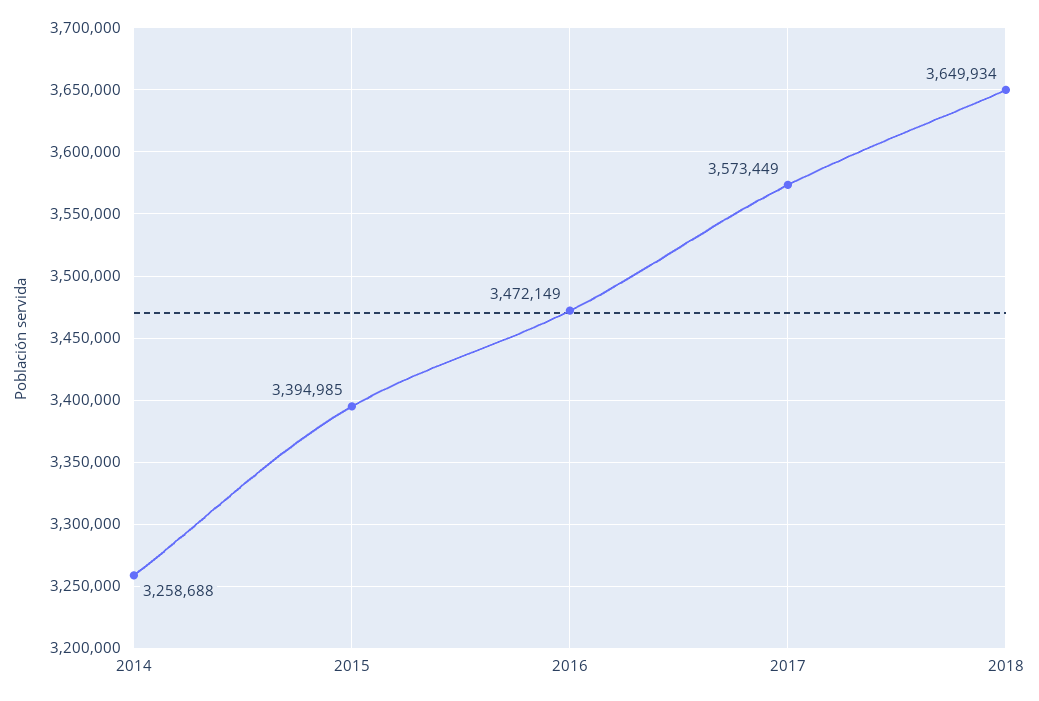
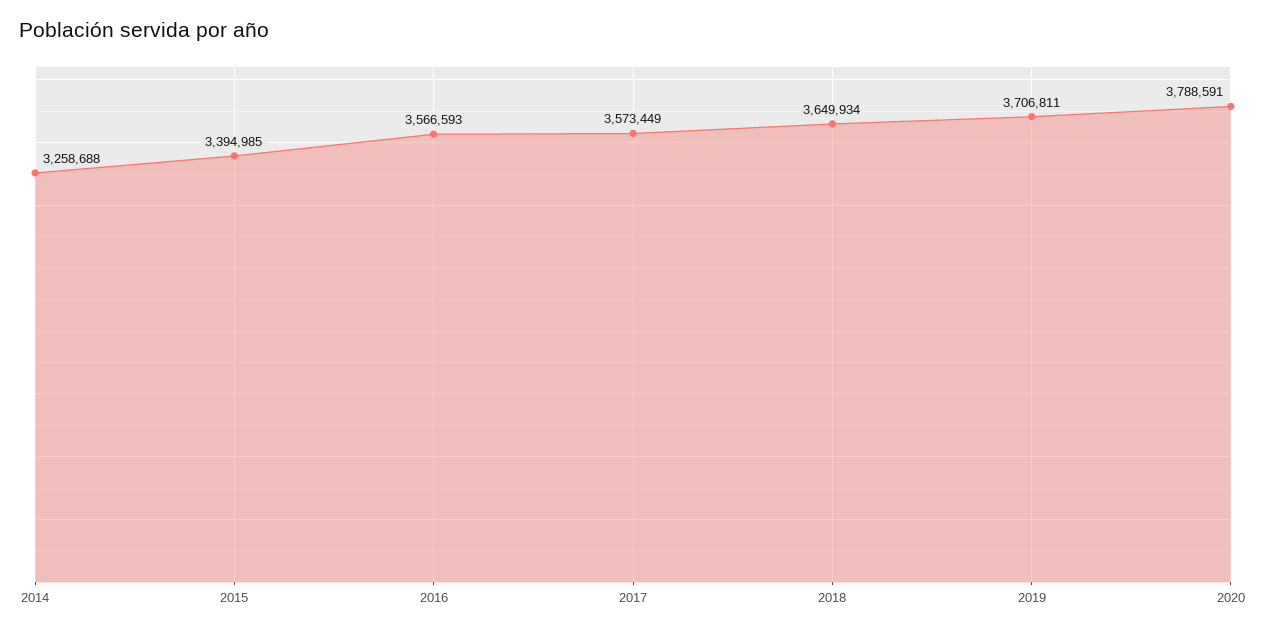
2016: 3472149 -> 3566593
2019: none -> 3706811
2020: none -> 3788591

